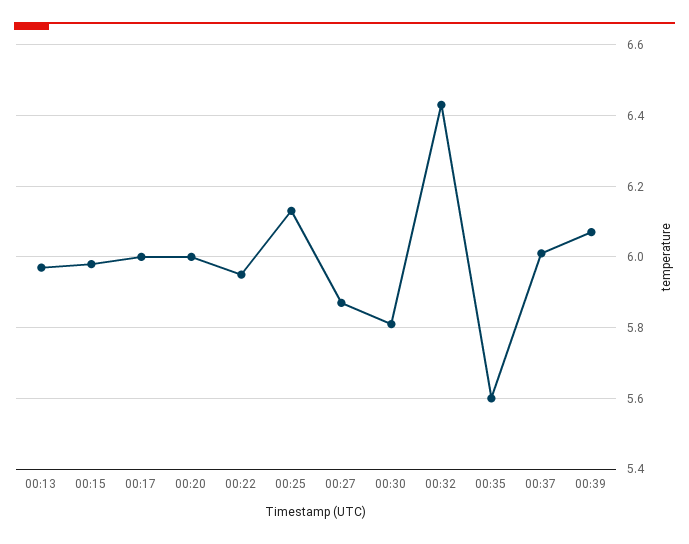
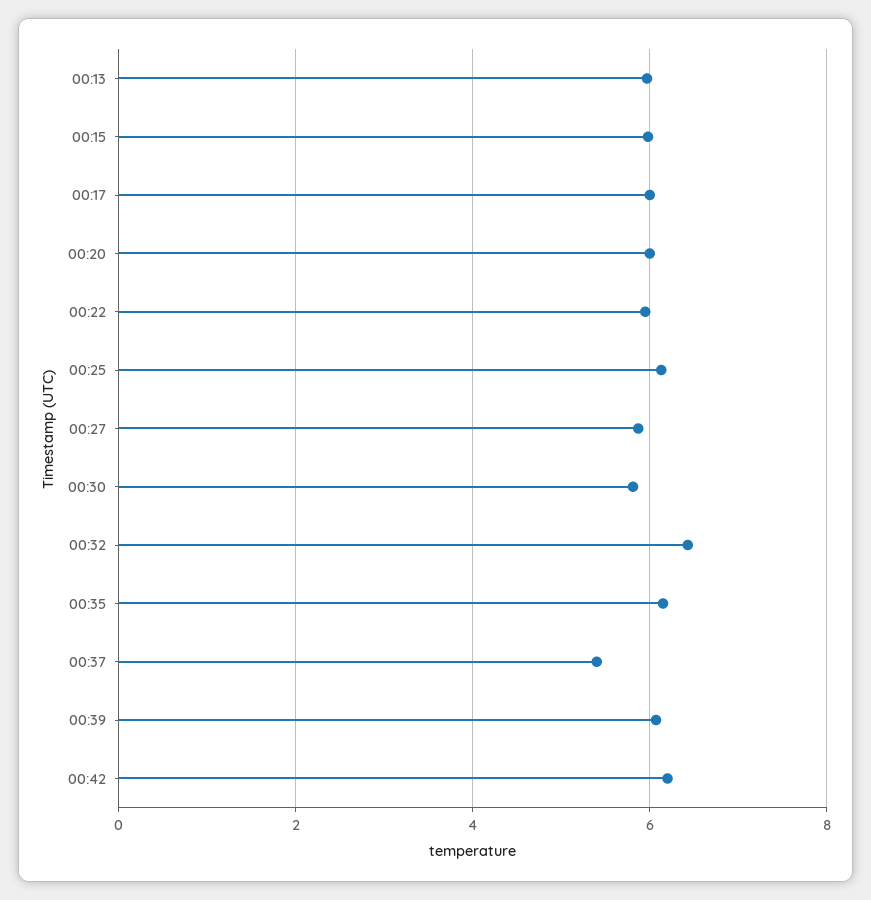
00:35: 5.6 -> 6.2
00:37: 6 -> 5.4
00:42: none -> 6.2

